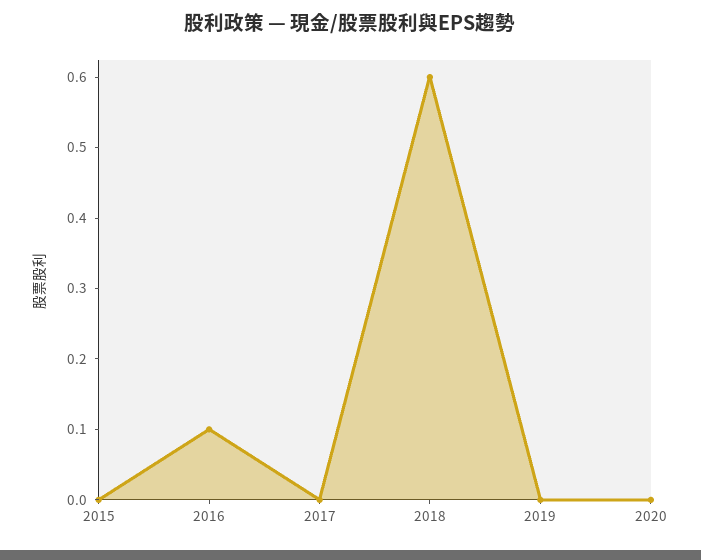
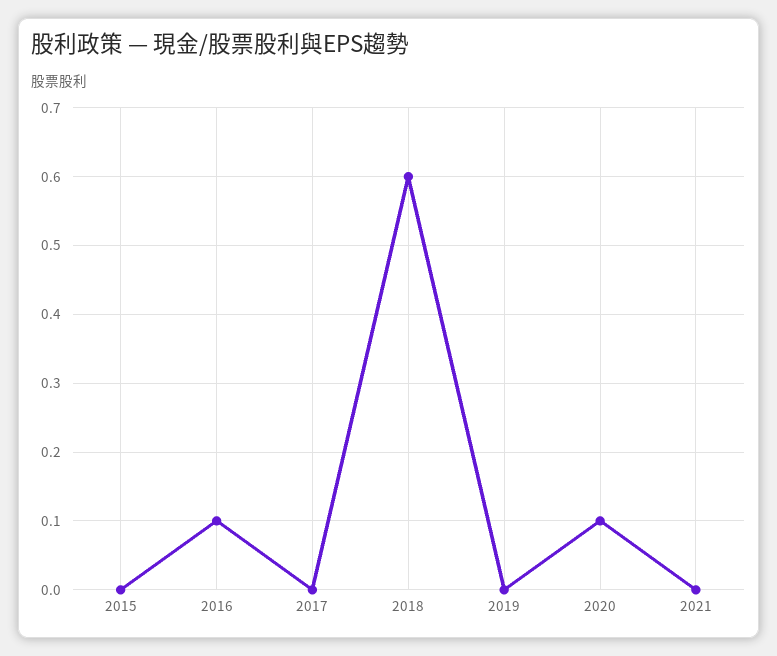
2020: 0 -> 0.1
2021: none -> 0

